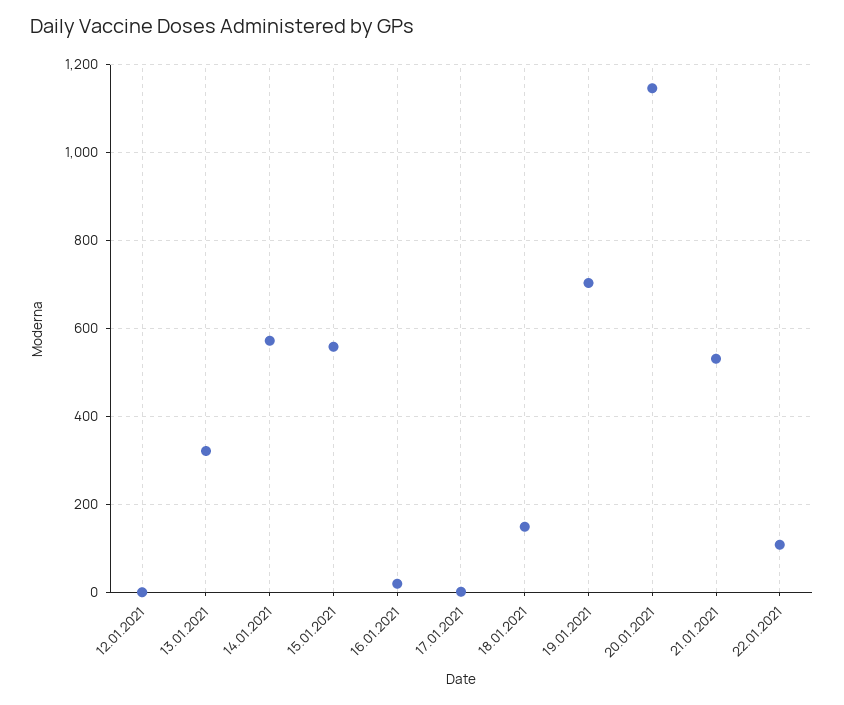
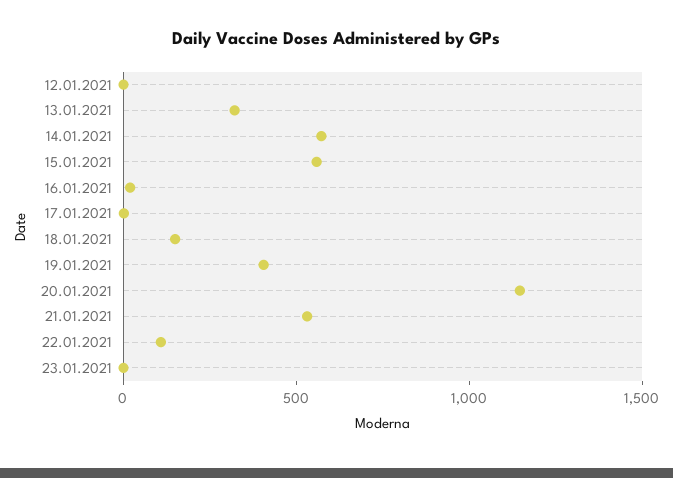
19.01.2021: 700 -> 400
23.01.2021: none -> 0

